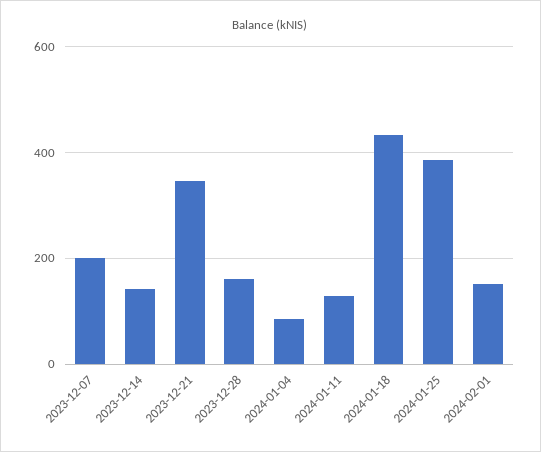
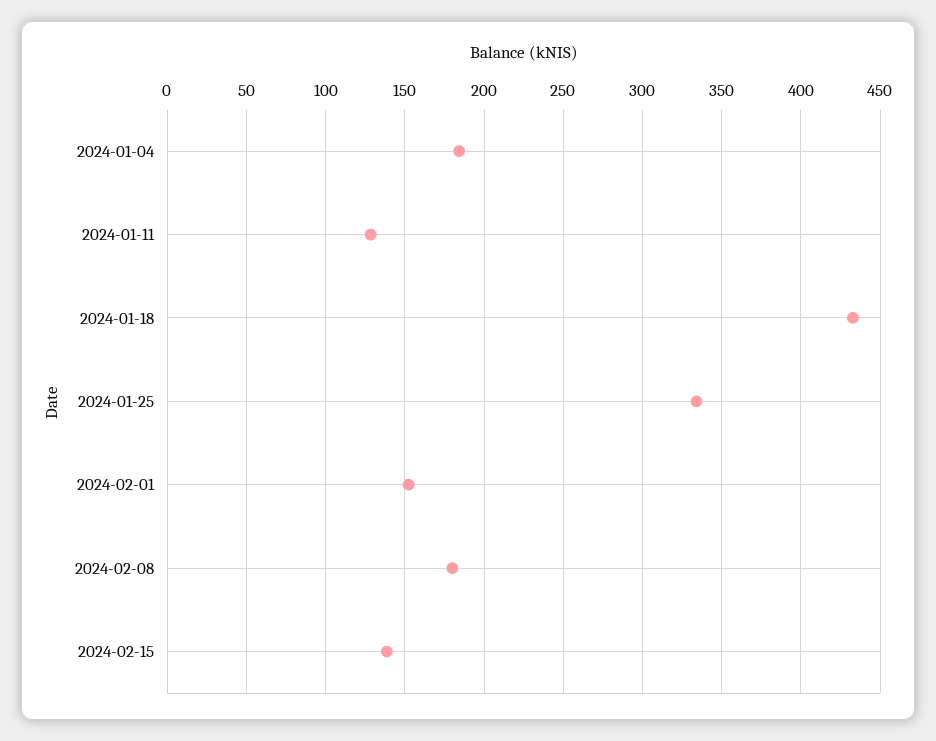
2023-12-07: 200 -> none
2023-12-14: 140 -> none
2023-12-21: 340 -> none
2023-12-28: 160 -> none
2024-01-04: 80 -> 185
2024-01-25: 380 -> 335
2024-02-08: none -> 180
2024-02-15: none -> 140

